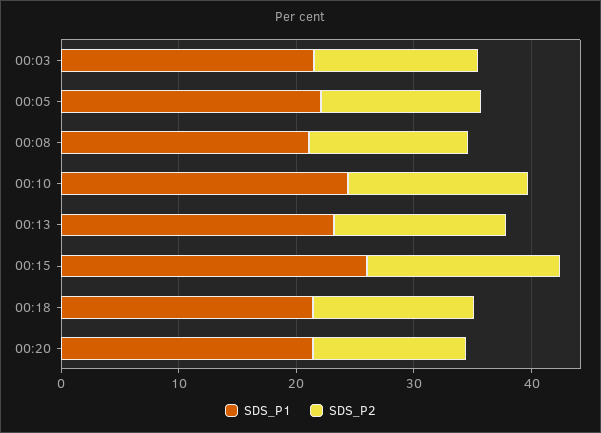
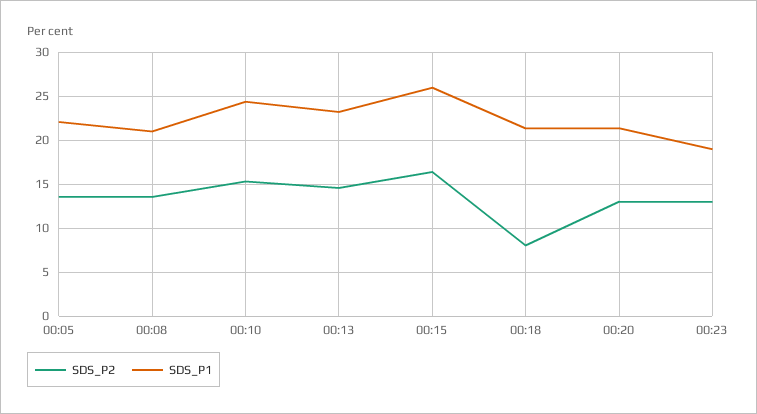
SDS_P1, 00:03: 22 -> none
SDS_P2, 00:03: 14 -> none
SDS_P2, 00:18: 14 -> 8
SDS_P2, 00:23: none -> 13
SDS_P1, 00:23: none -> 19

